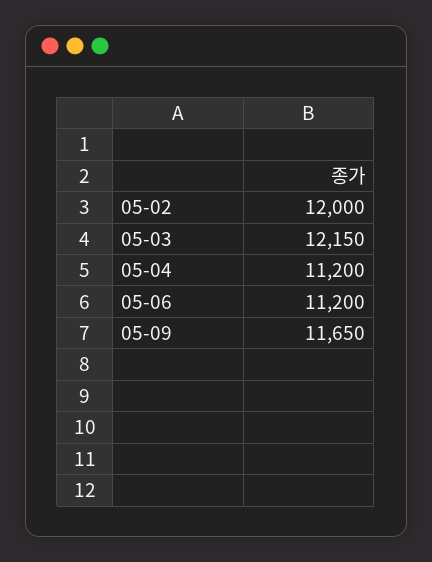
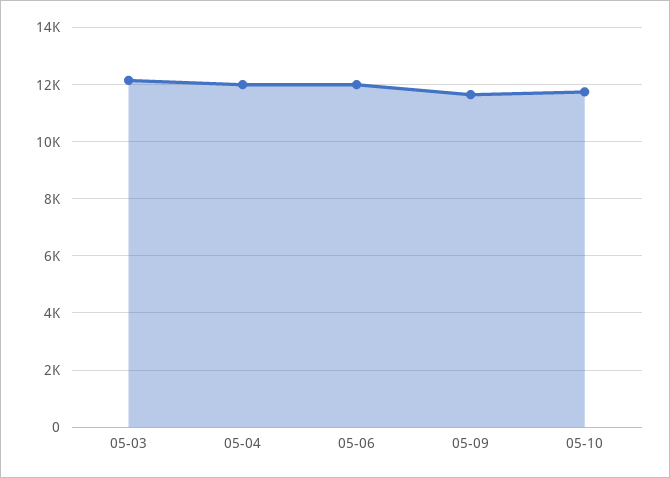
05-02: 12000 -> none
05-04: 11200 -> 12000
05-06: 11200 -> 12000
05-10: none -> 11750

